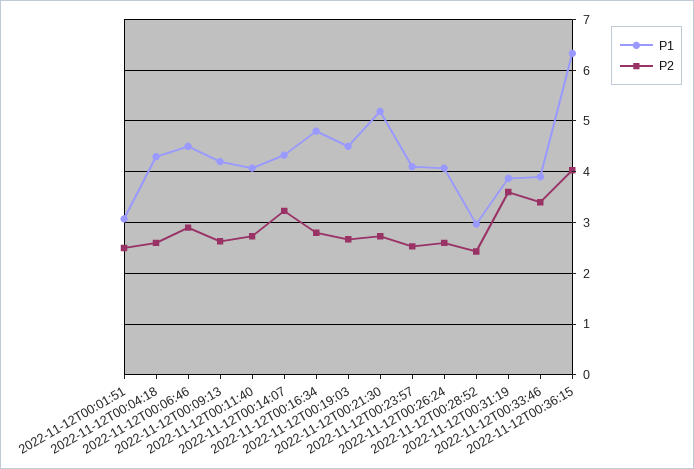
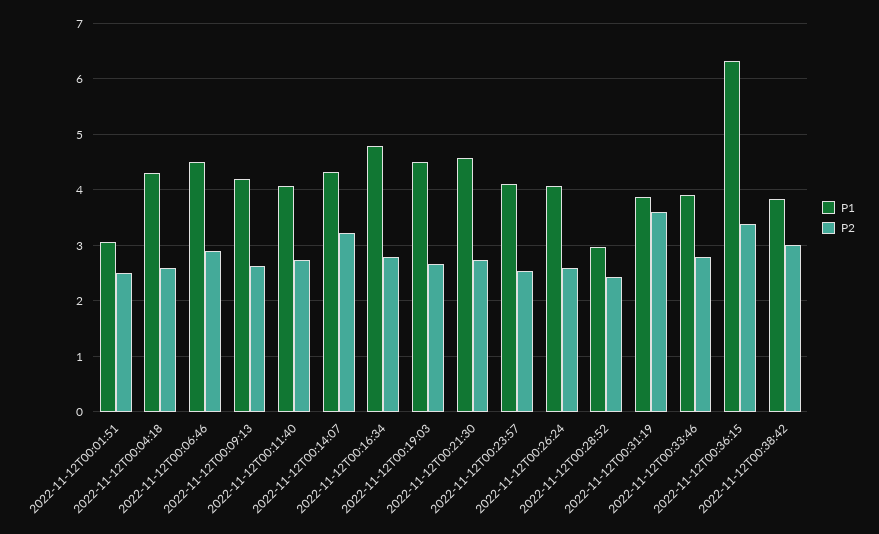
P1, 2022-11-12T00:21:30: 5.2 -> 4.6
P2, 2022-11-12T00:33:46: 3.4 -> 2.8
P2, 2022-11-12T00:36:15: 4 -> 3.4
P1, 2022-11-12T00:38:42: none -> 3.8
P2, 2022-11-12T00:38:42: none -> 3

